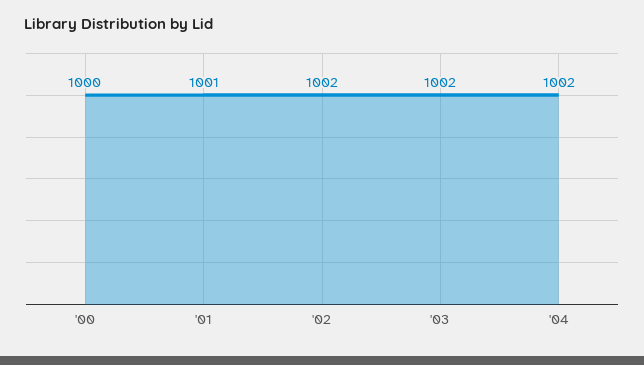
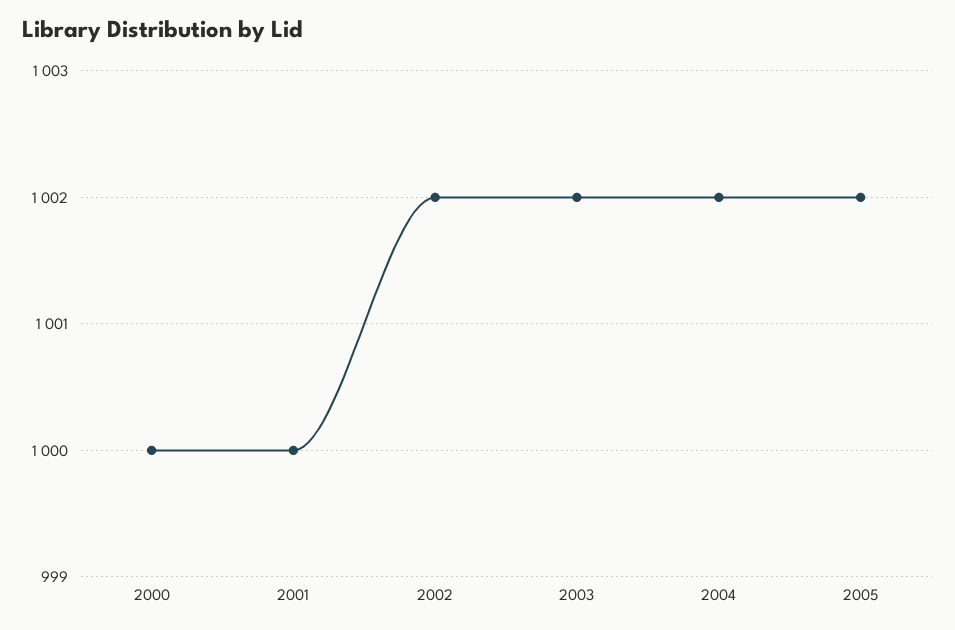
'01: 1001 -> 1000
2005: none -> 1002

